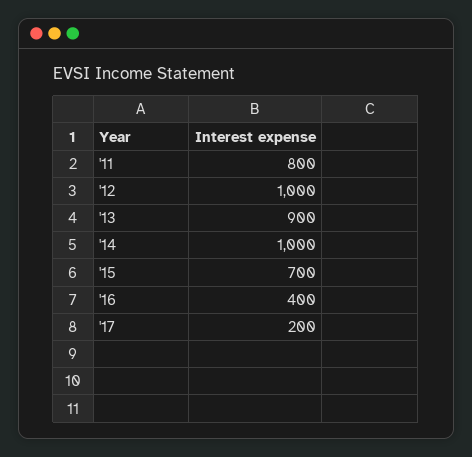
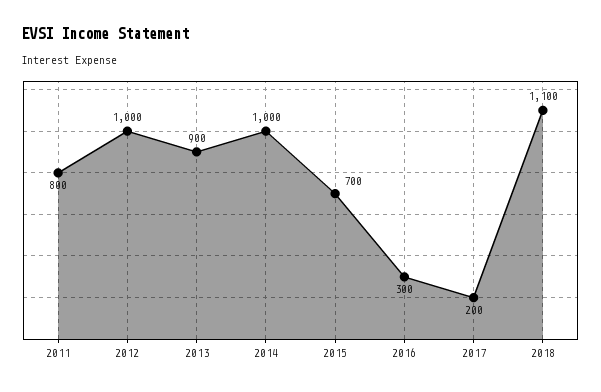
'16: 400 -> 300
2018: none -> 1100

